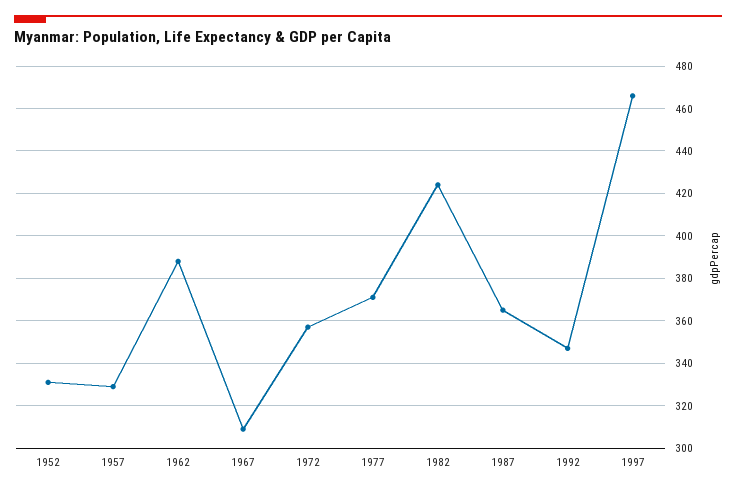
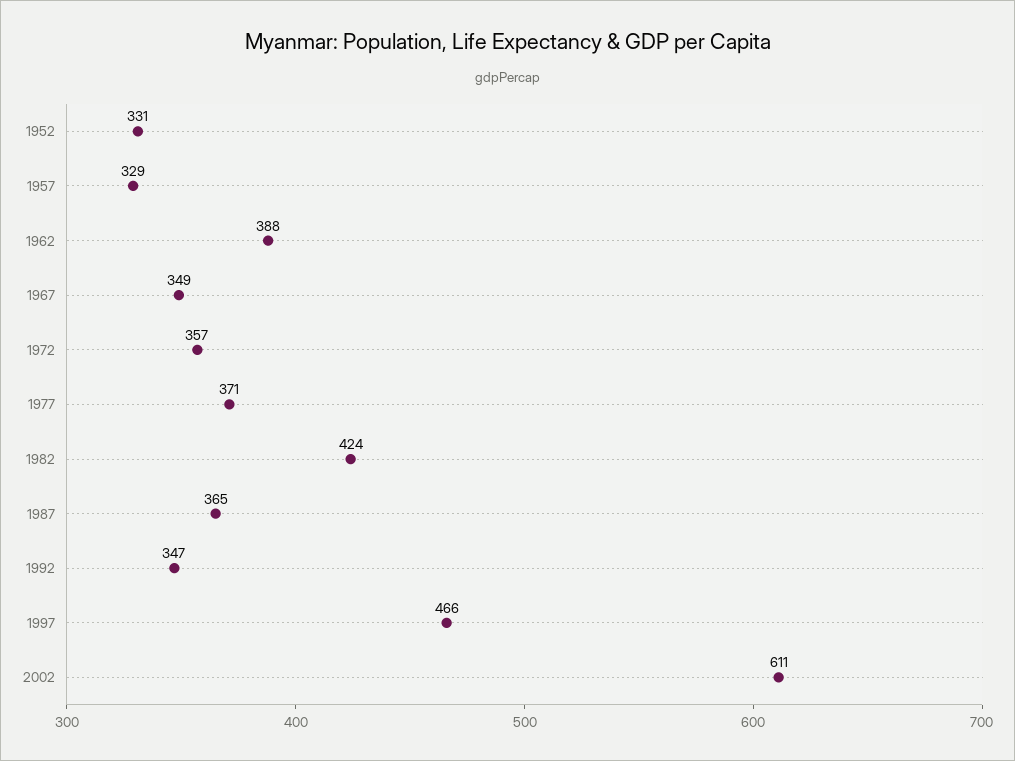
1967: 310 -> 349
2002: none -> 611

